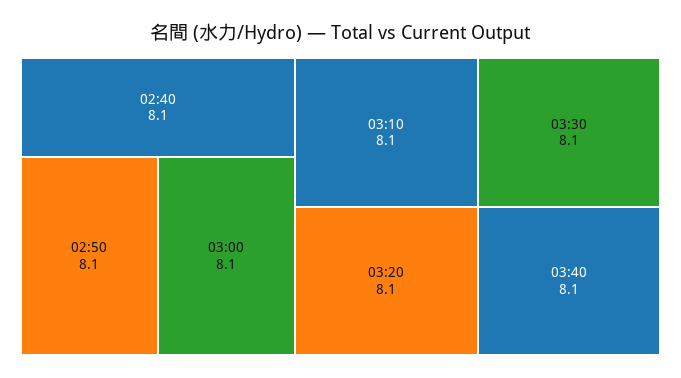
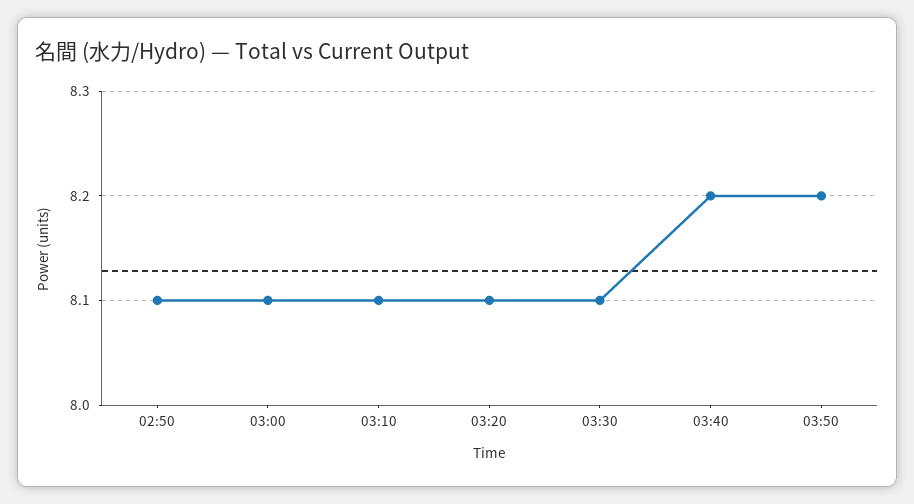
02:40: 8.1 -> none
03:40: 8.1 -> 8.2
03:50: none -> 8.2

